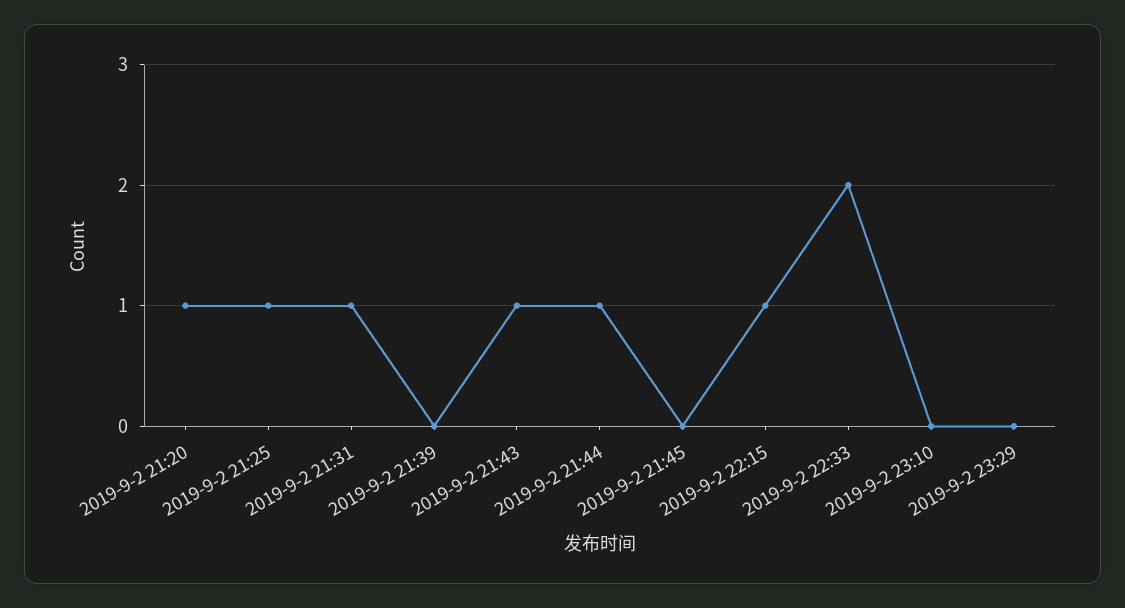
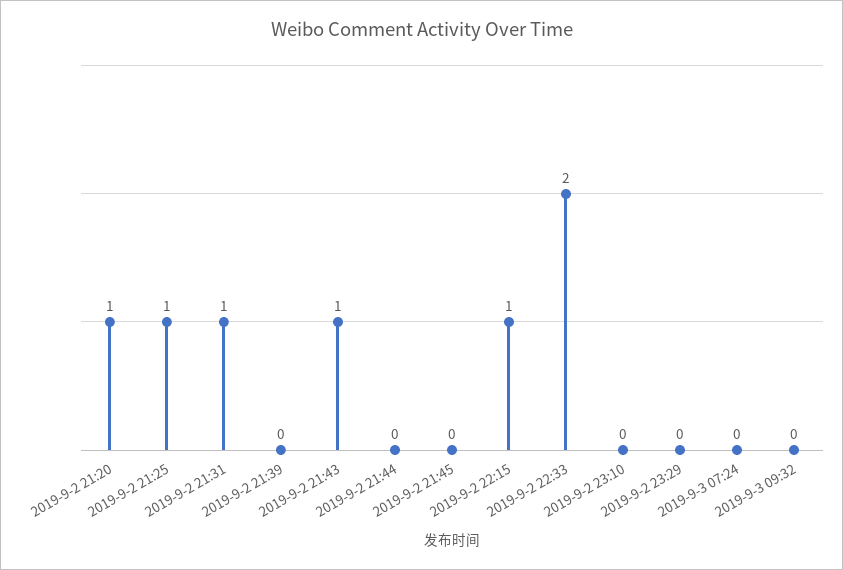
2019-9-2 21:44: 1 -> 0
2019-9-3 07:24: none -> 0
2019-9-3 09:32: none -> 0

